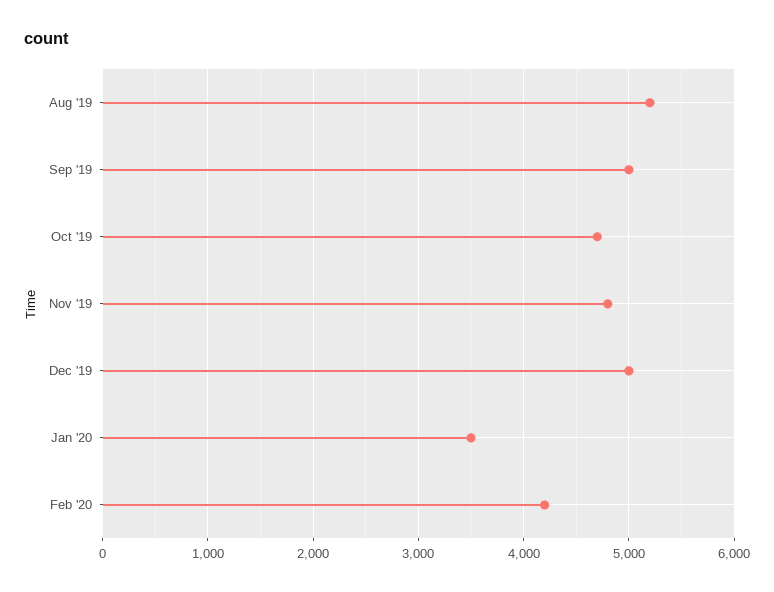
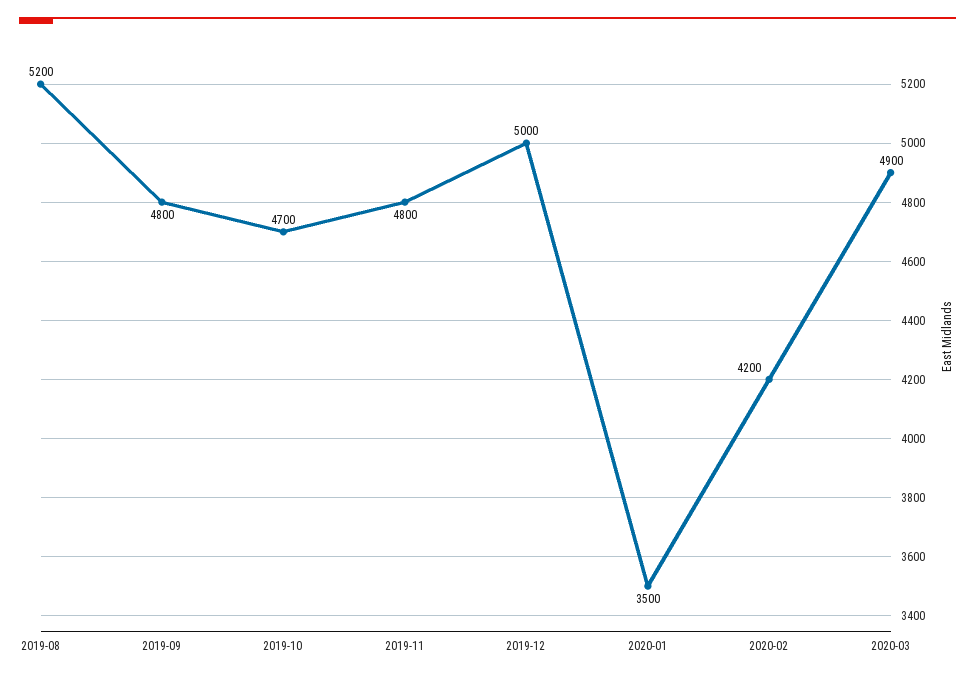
Sep '19: 5000 -> 4800
2020-03: none -> 4900

